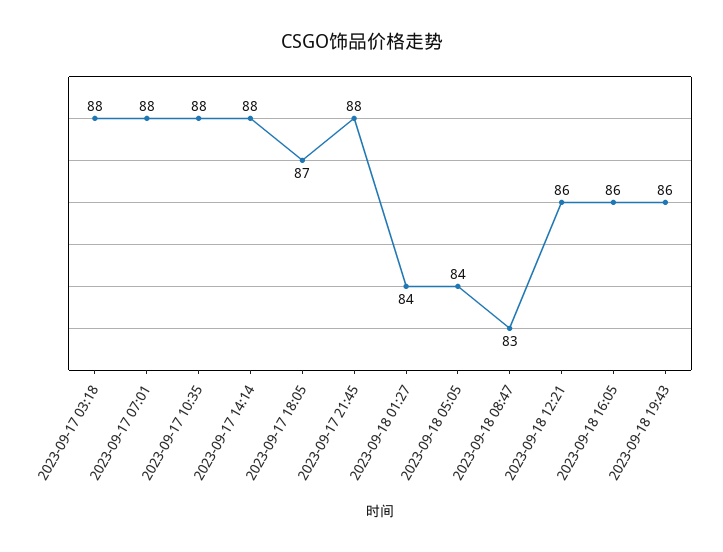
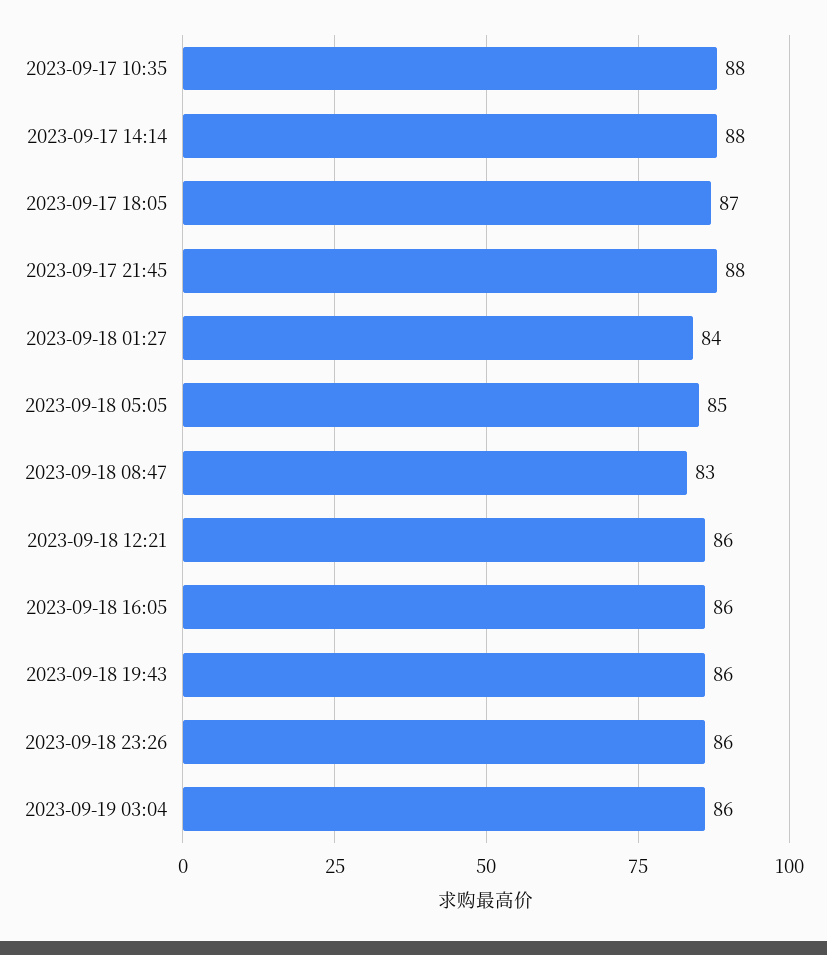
2023-09-17 03:18: 88 -> none
2023-09-17 07:01: 88 -> none
2023-09-18 05:05: 84 -> 85
2023-09-18 23:26: none -> 86
2023-09-19 03:04: none -> 86

